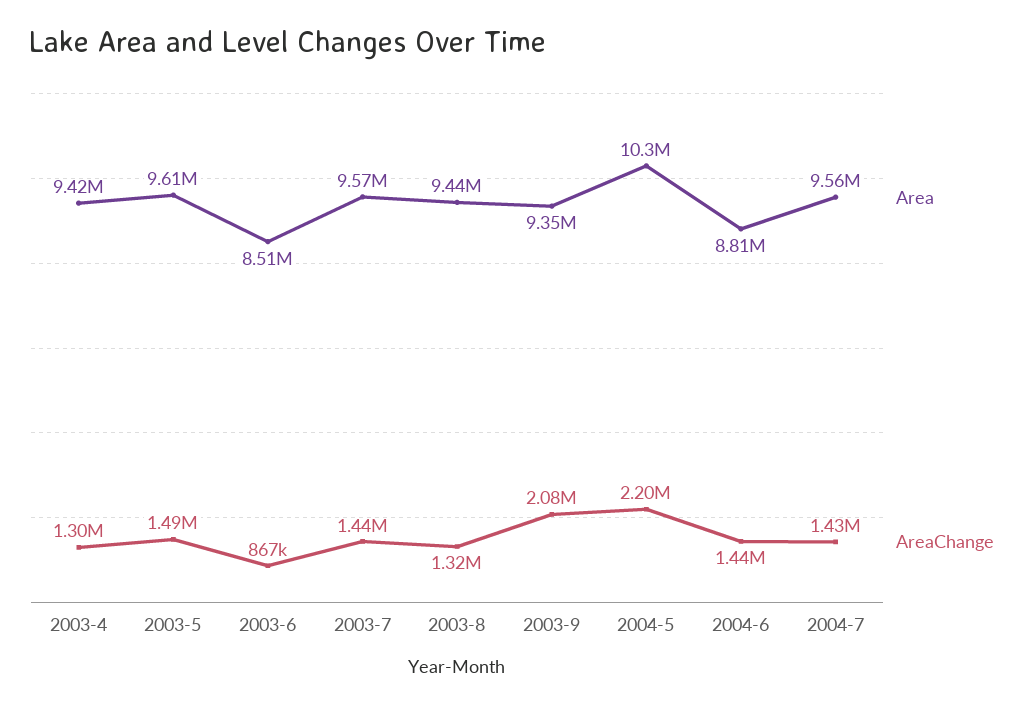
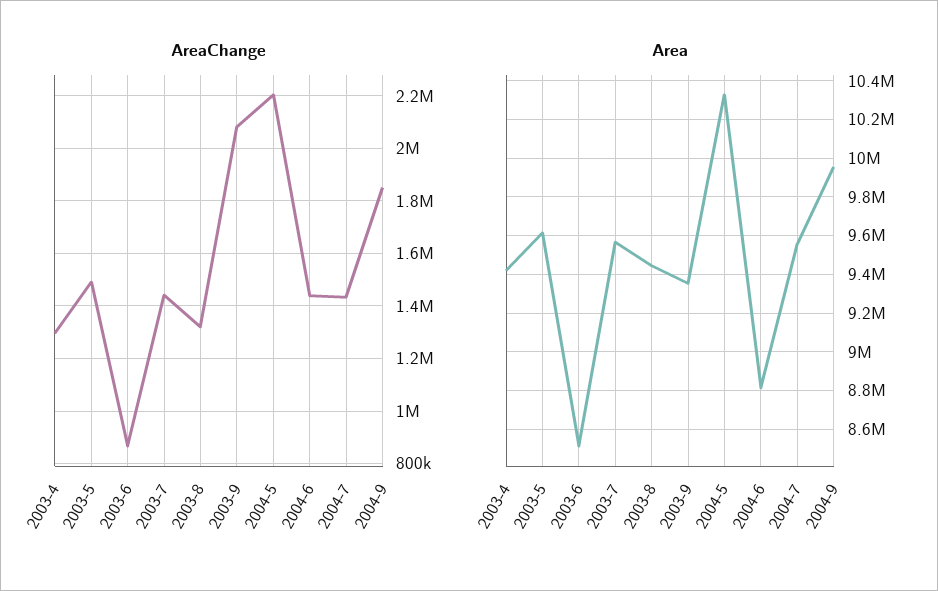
AreaChange, 2004-9: none -> 1850000
Area, 2004-9: none -> 9950000

